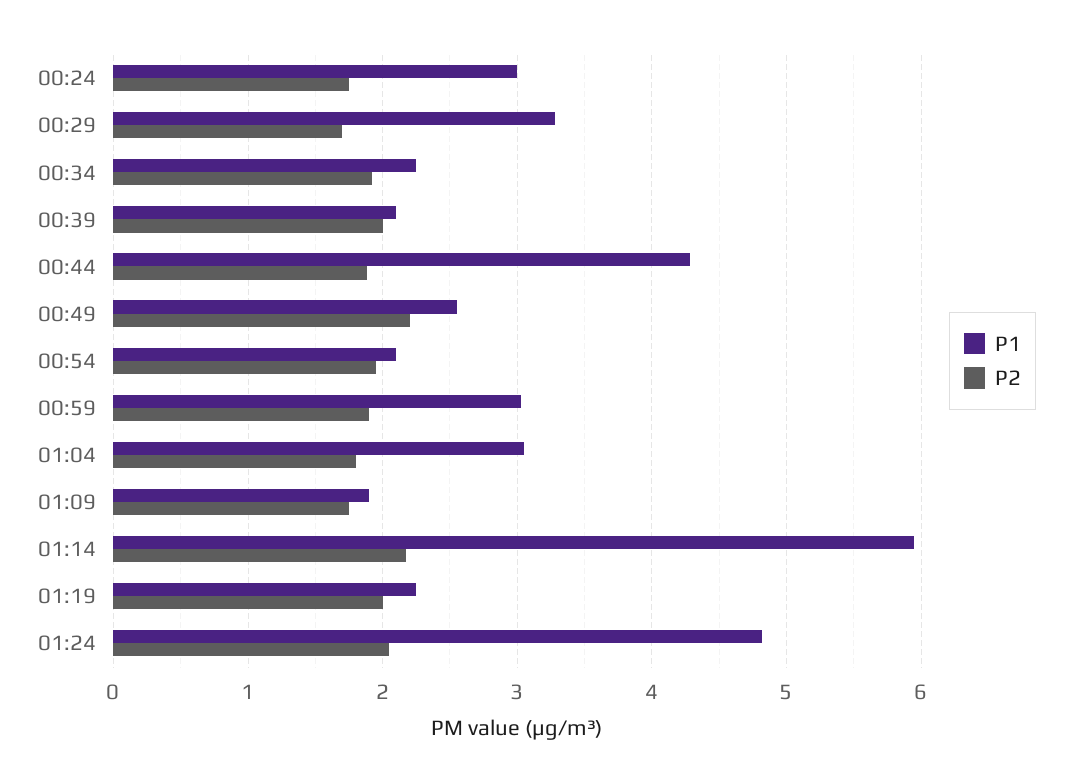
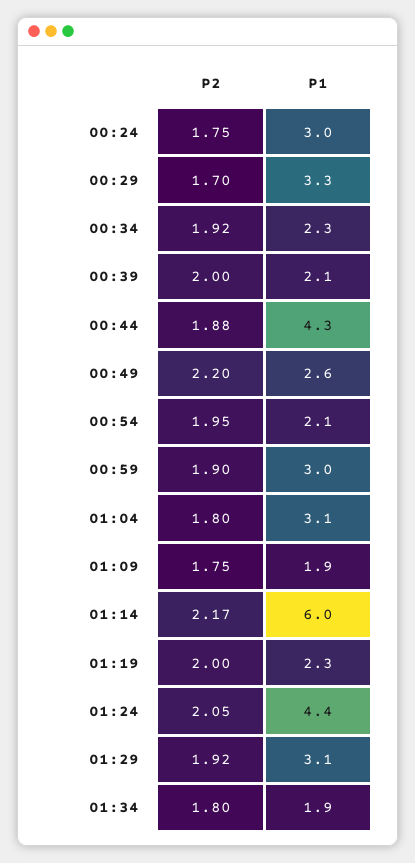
P1, 01:24: 4.8 -> 4.4
P2, 01:29: none -> 1.92
P1, 01:29: none -> 3.1
P2, 01:34: none -> 1.8
P1, 01:34: none -> 1.9

